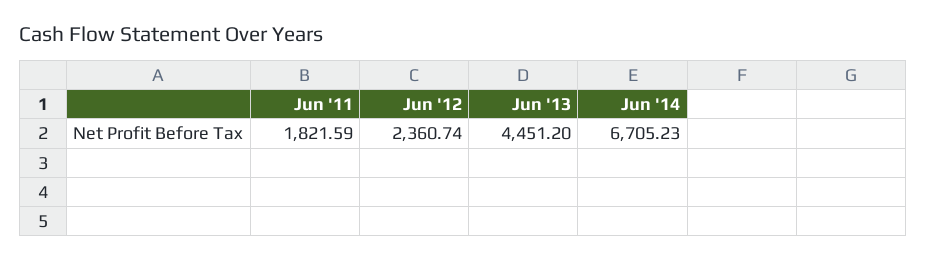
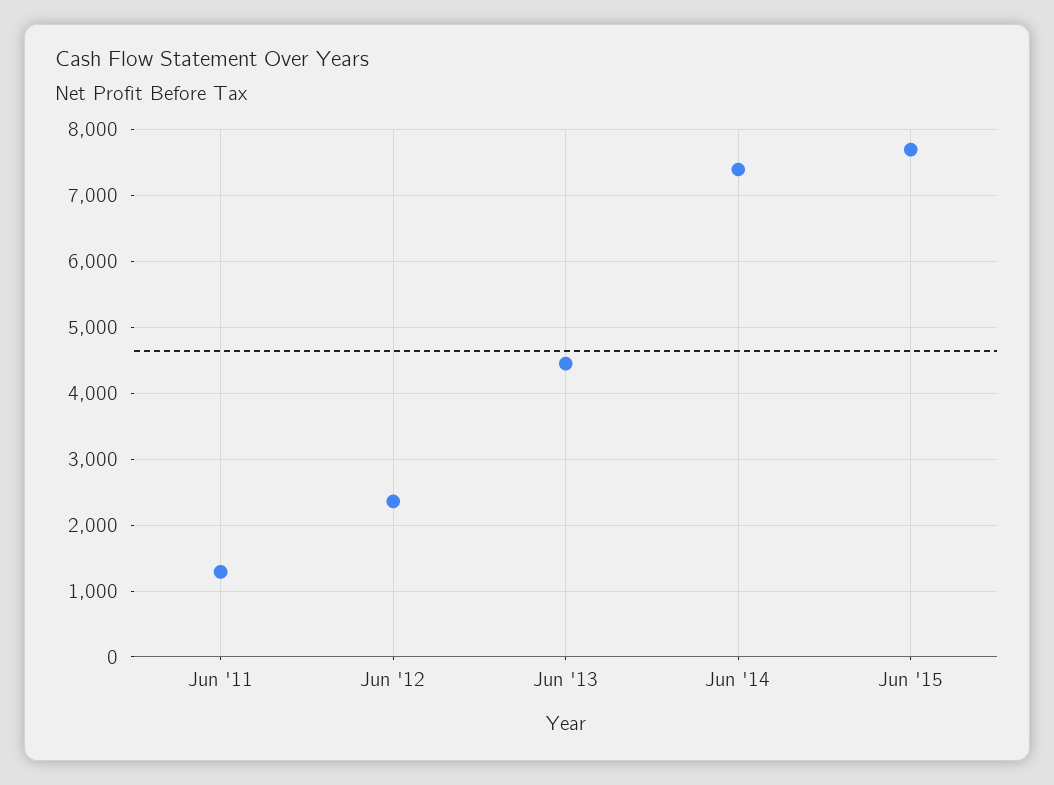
Jun '11: 1821.59 -> 1300
Jun '14: 6705.23 -> 7400
Jun '15: none -> 7700

